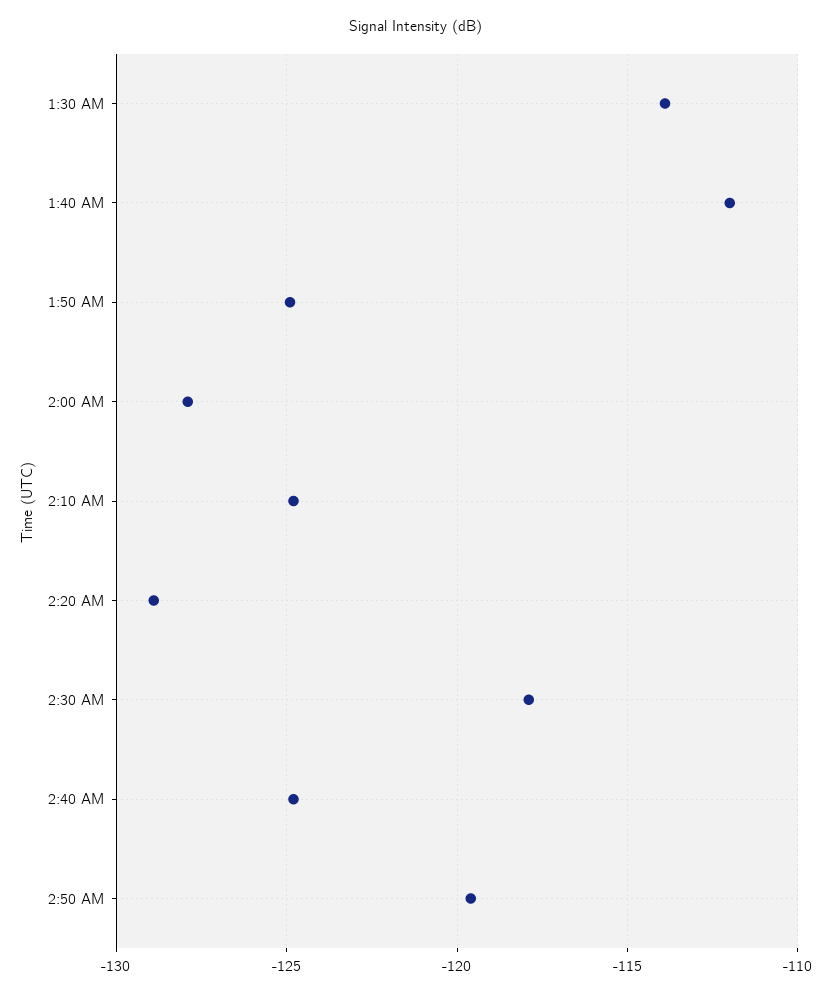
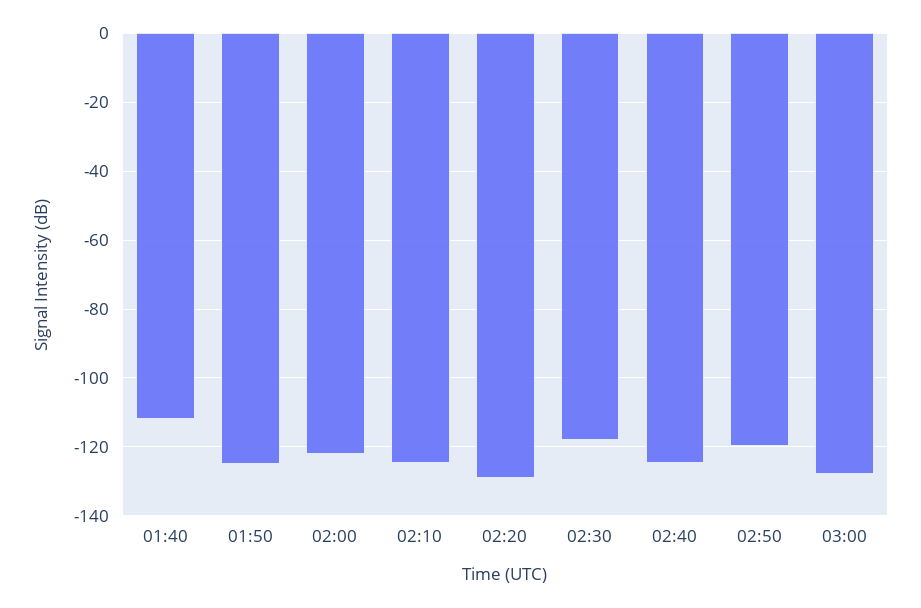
1:30 AM: -114 -> none
2:00 AM: -128 -> -122
03:00: none -> -128

